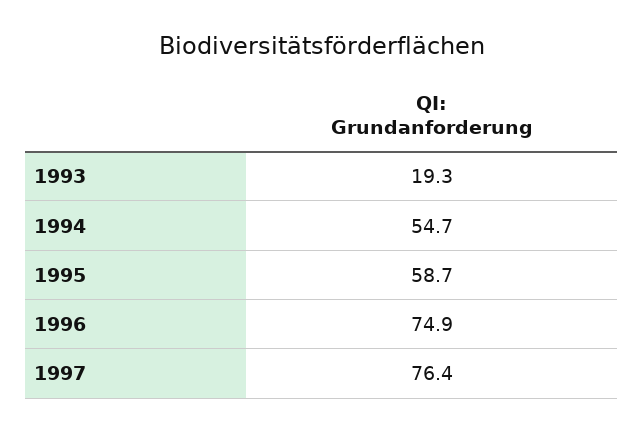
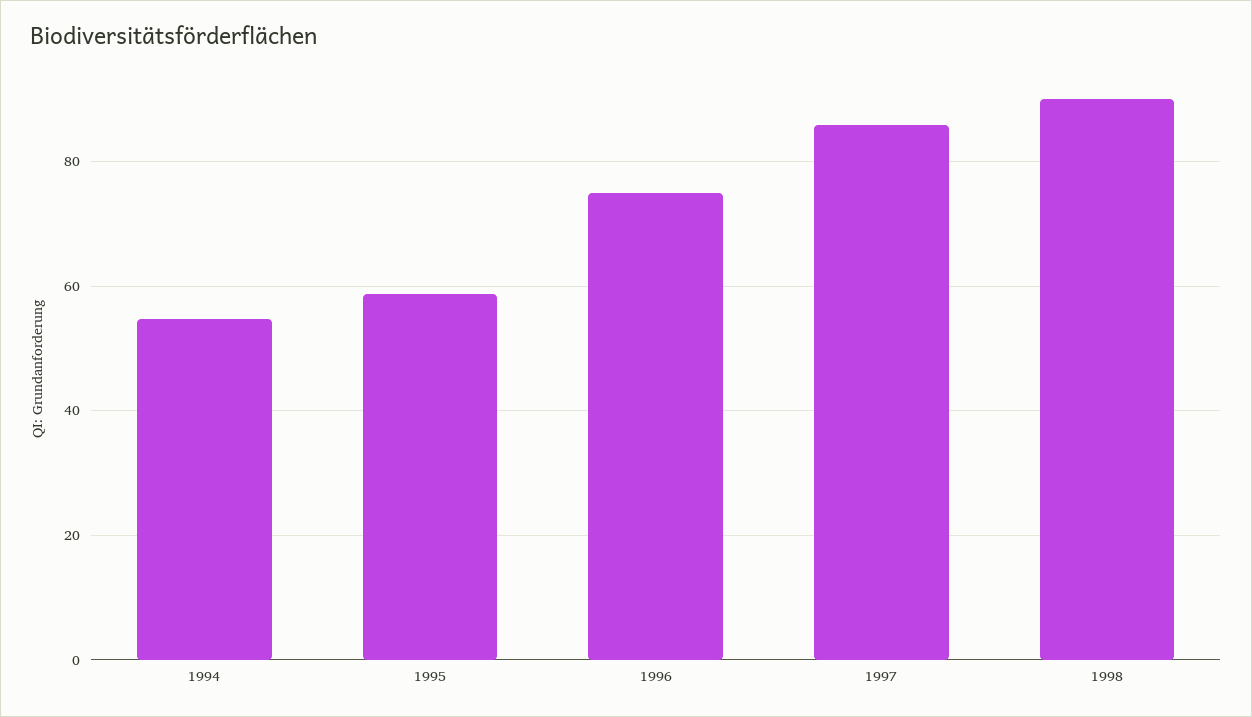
1993: 19.3 -> none
1997: 76.4 -> 86
1998: none -> 90

